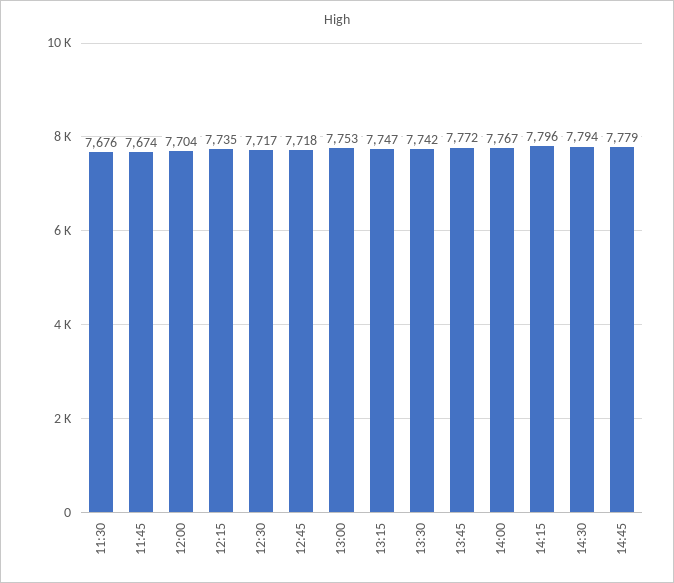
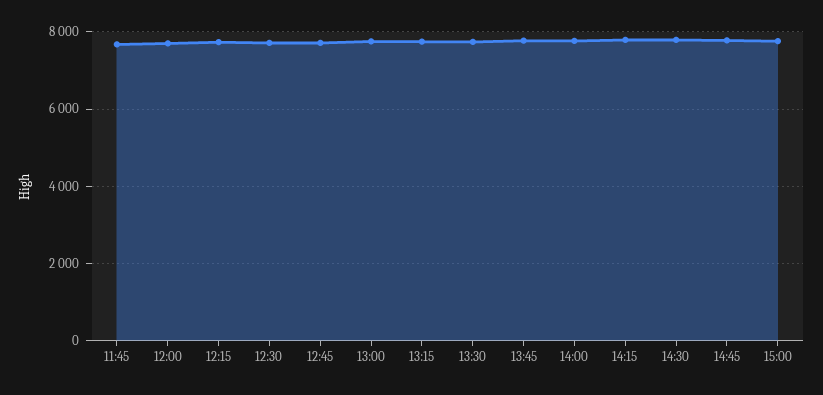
11:30: 7676 -> none
15:00: none -> 7800

